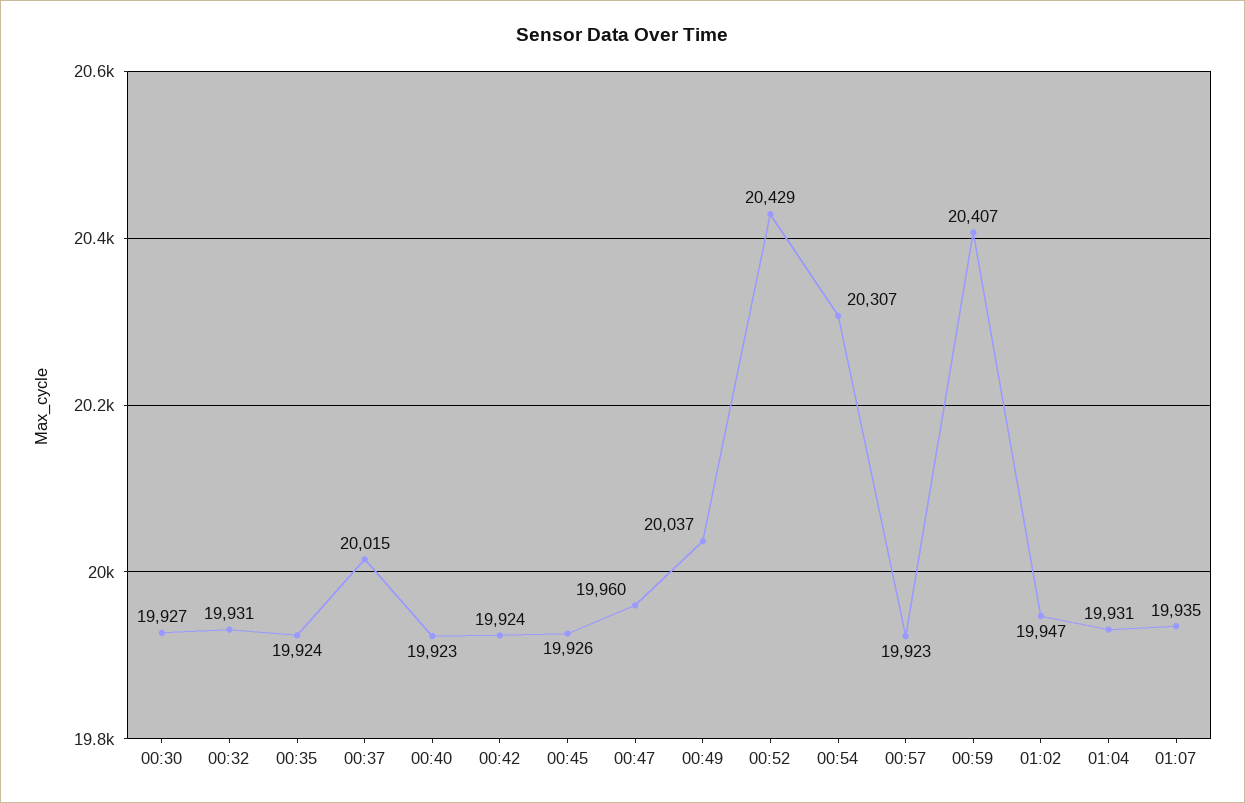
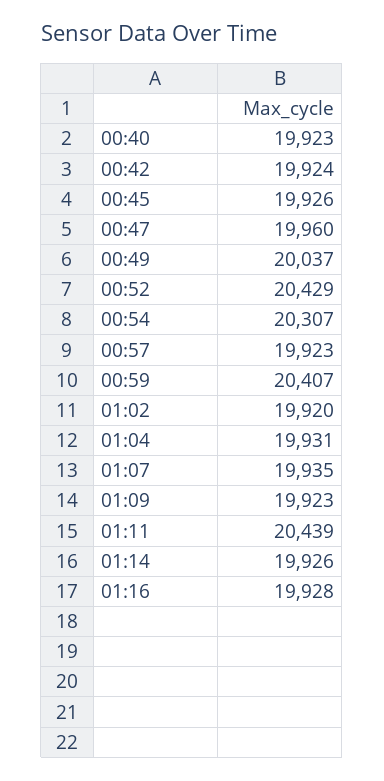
00:30: 19927 -> none
00:32: 19931 -> none
00:35: 19924 -> none
00:37: 20015 -> none
01:02: 19947 -> 19920
01:09: none -> 19923
01:11: none -> 20439
01:14: none -> 19926
01:16: none -> 19928

